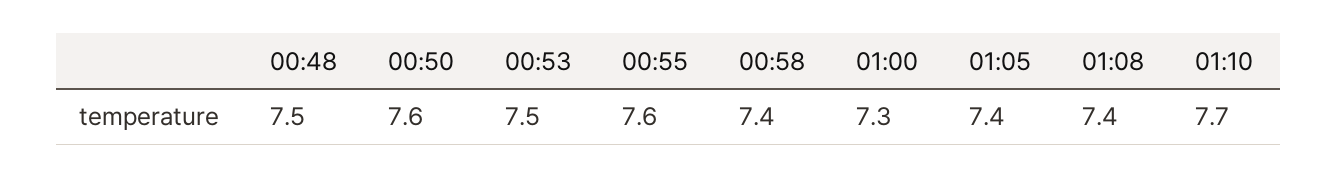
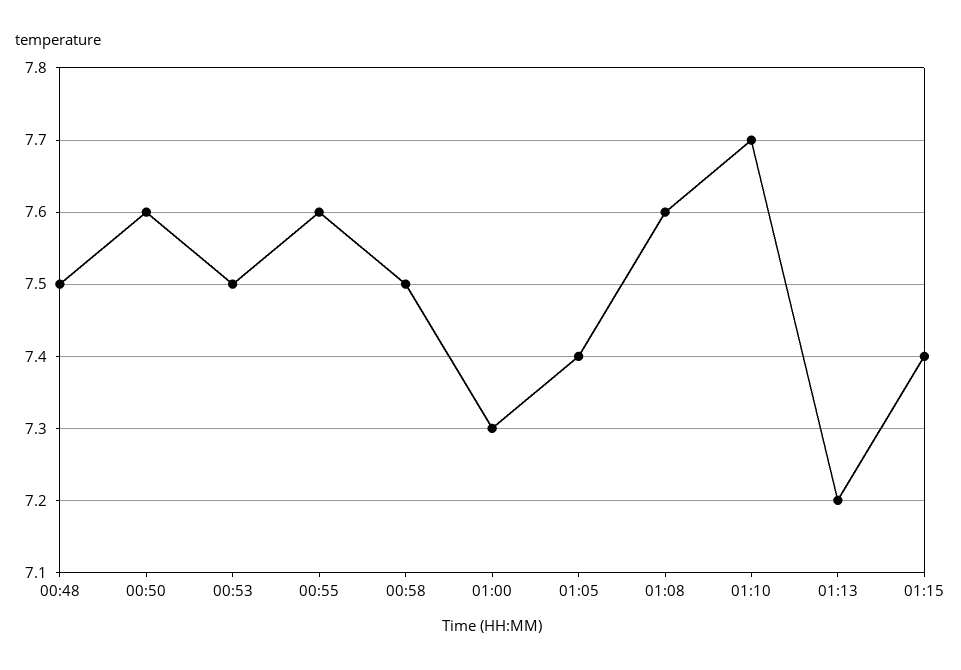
00:58: 7.4 -> 7.5
01:08: 7.4 -> 7.6
01:13: none -> 7.2
01:15: none -> 7.4

